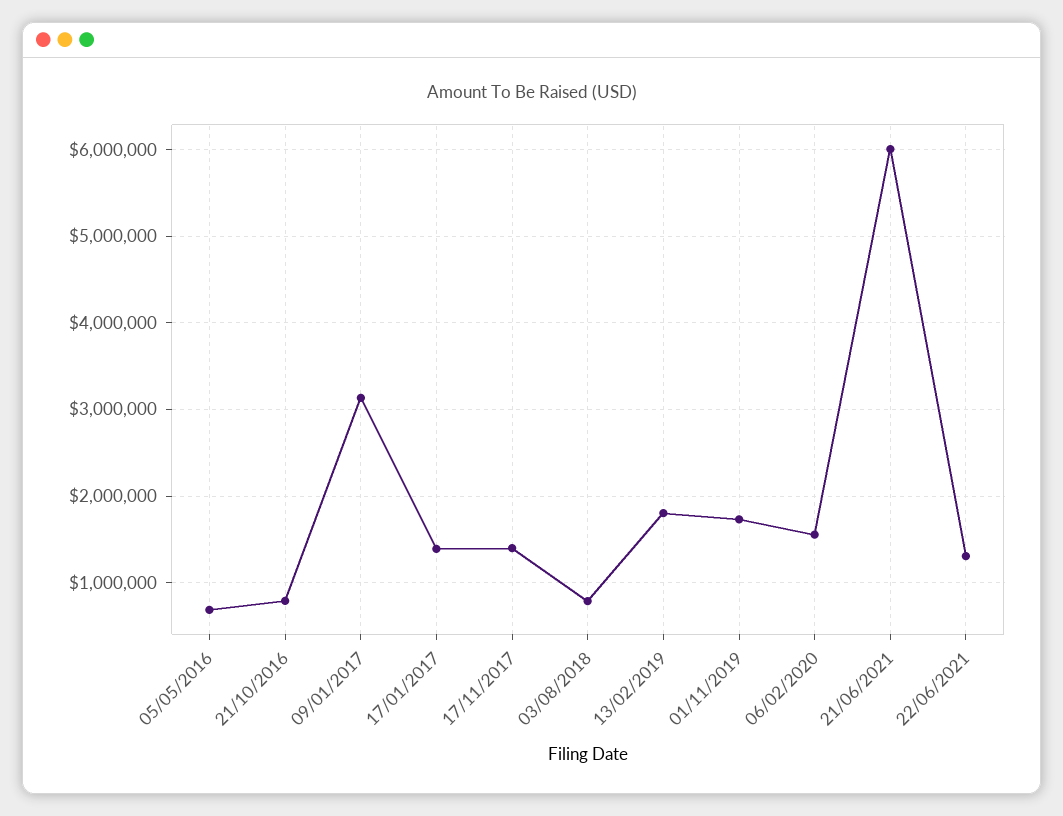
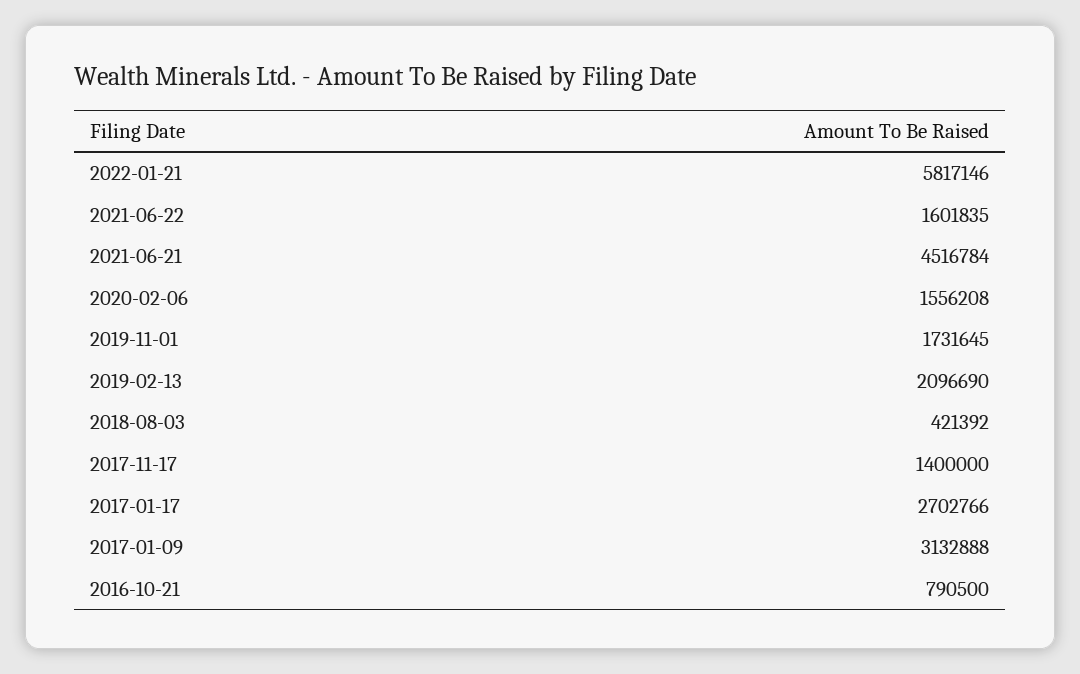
05/05/2016: 700000 -> none
17/01/2017: 1400000 -> 2702766
03/08/2018: 800000 -> 421392
13/02/2019: 1800000 -> 2096690
21/06/2021: 6000000 -> 4516784
22/06/2021: 1300000 -> 1601835
2022-01-21: none -> 5817146

